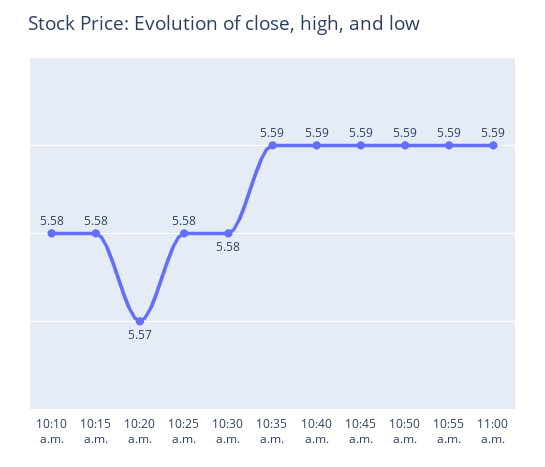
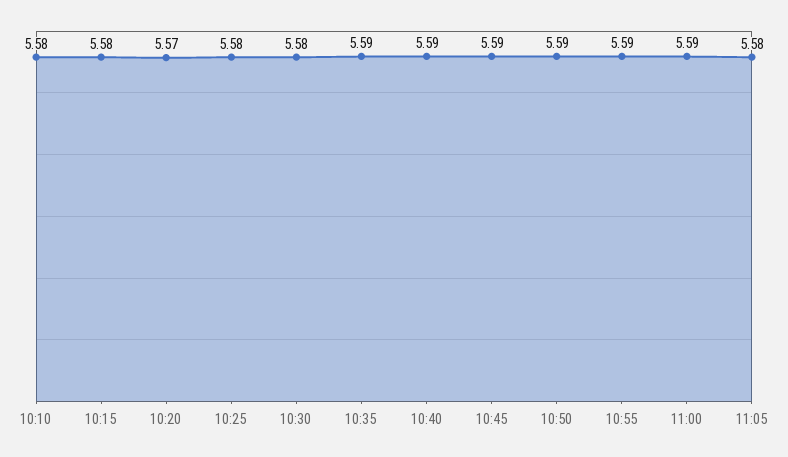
11:05: none -> 5.58

